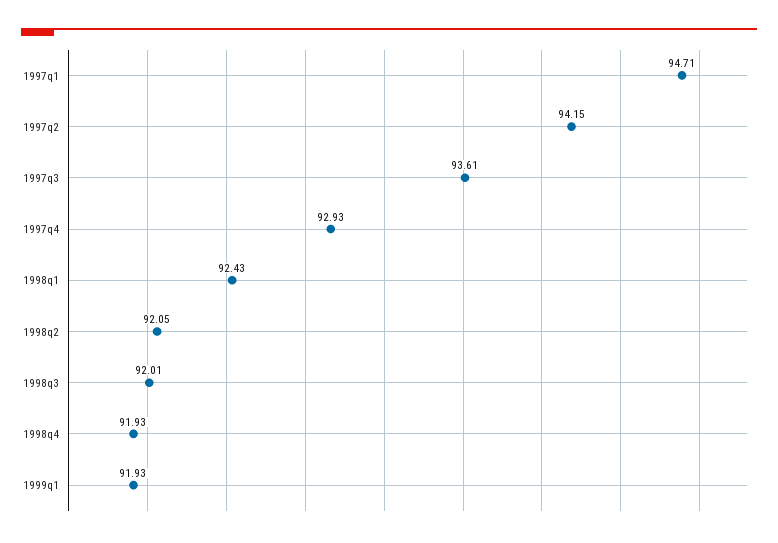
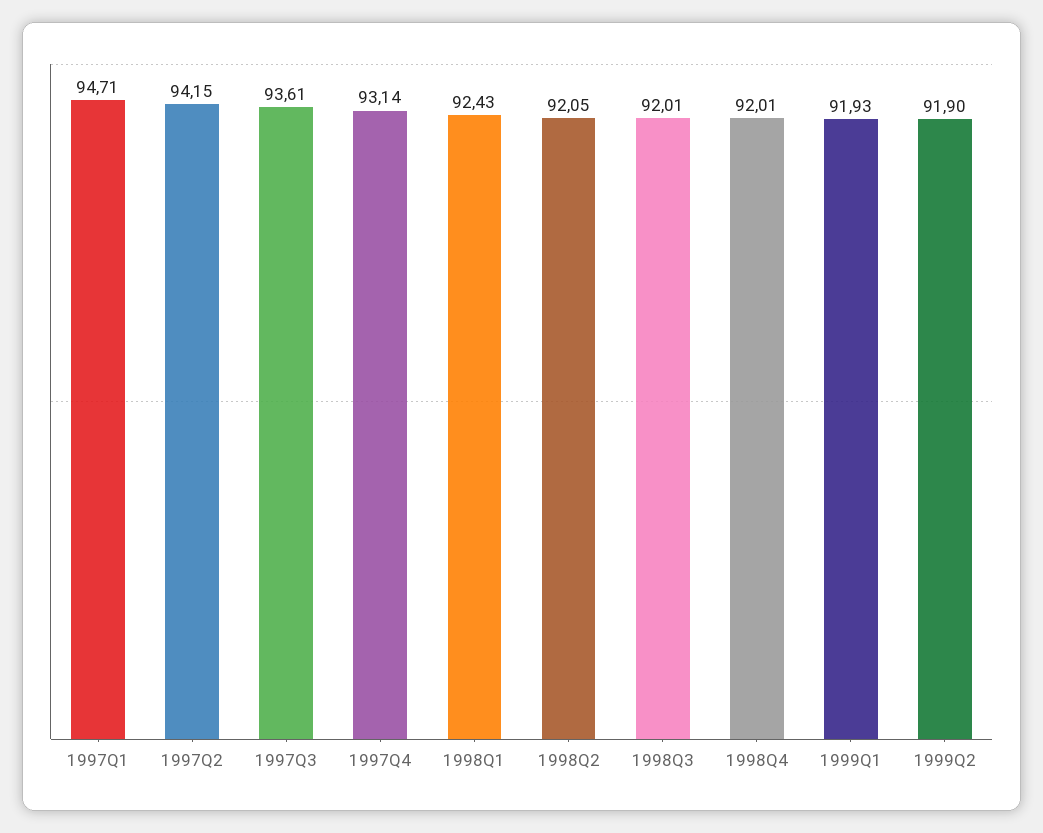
1997q4: 92.93 -> 93.14
1998q4: 91.93 -> 92.01
1999Q2: none -> 91.9

